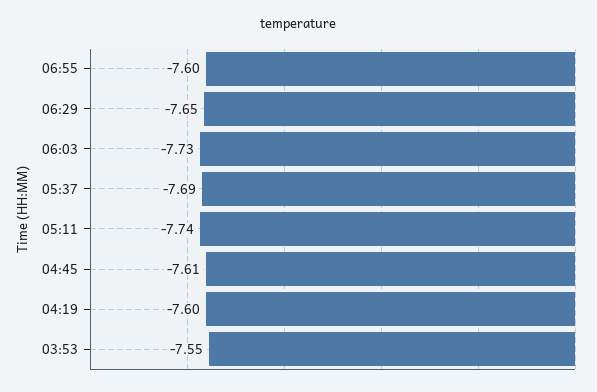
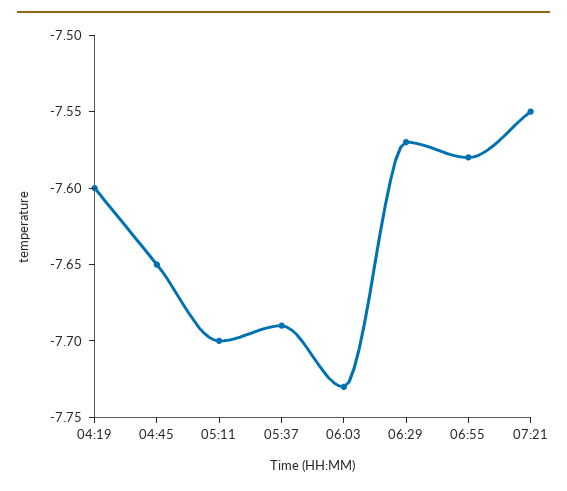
06:55: -7.6 -> -7.58
06:29: -7.65 -> -7.57
05:11: -7.74 -> -7.7
04:45: -7.61 -> -7.65
03:53: -7.55 -> none
07:21: none -> -7.55

